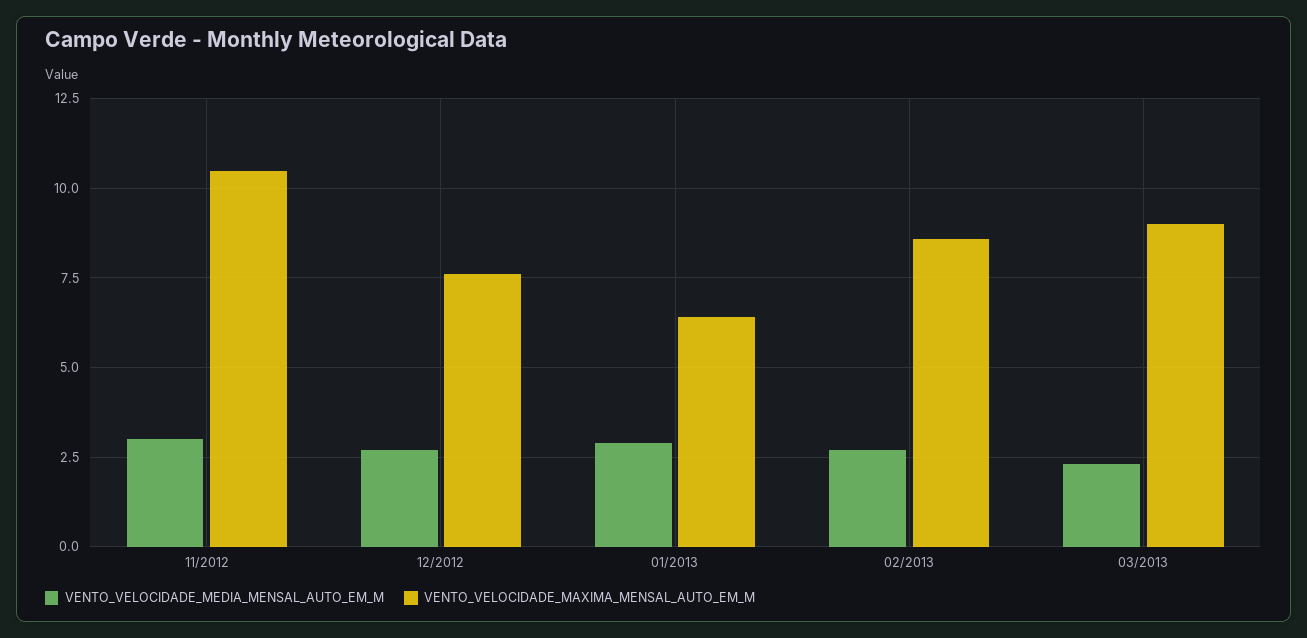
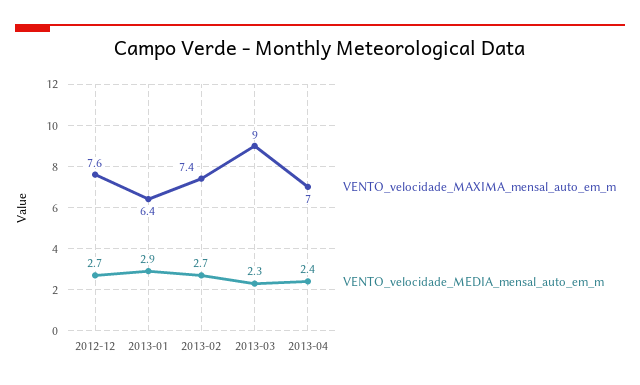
VENTO_VELOCIDADE_MEDIA_MENSAL_AUTO_EM_M, 11/2012: 3 -> none
VENTO_VELOCIDADE_MAXIMA_MENSAL_AUTO_EM_M, 11/2012: 10.5 -> none
VENTO_VELOCIDADE_MAXIMA_MENSAL_AUTO_EM_M, 02/2013: 8.5 -> 7.4
VENTO_VELOCIDADE_MAXIMA_MENSAL_AUTO_EM_M, 2013-04: none -> 7
VENTO_VELOCIDADE_MEDIA_MENSAL_AUTO_EM_M, 2013-04: none -> 2.4

